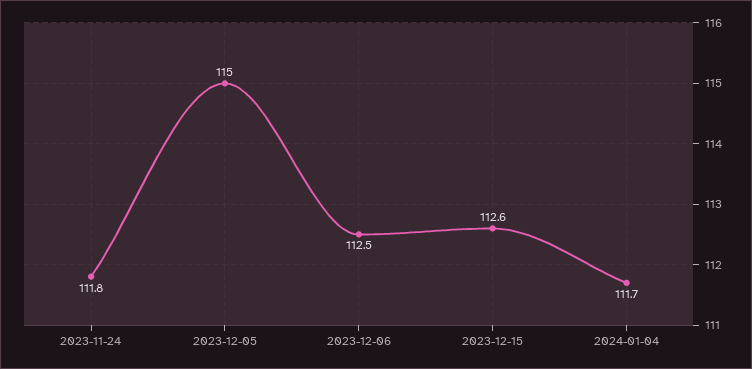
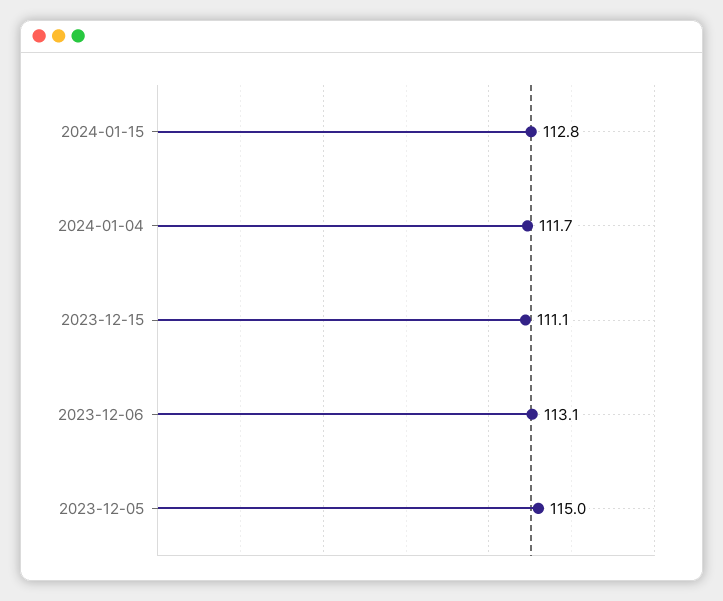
2023-11-24: 111.8 -> none
2023-12-06: 112.5 -> 113.1
2023-12-15: 112.6 -> 111.1
2024-01-15: none -> 112.8

